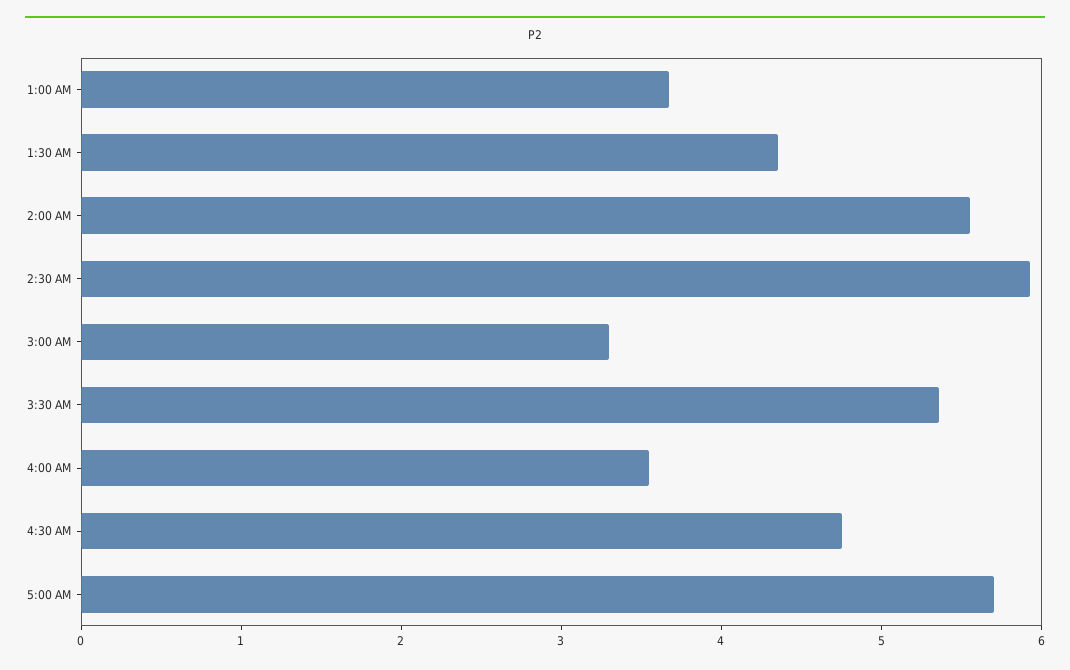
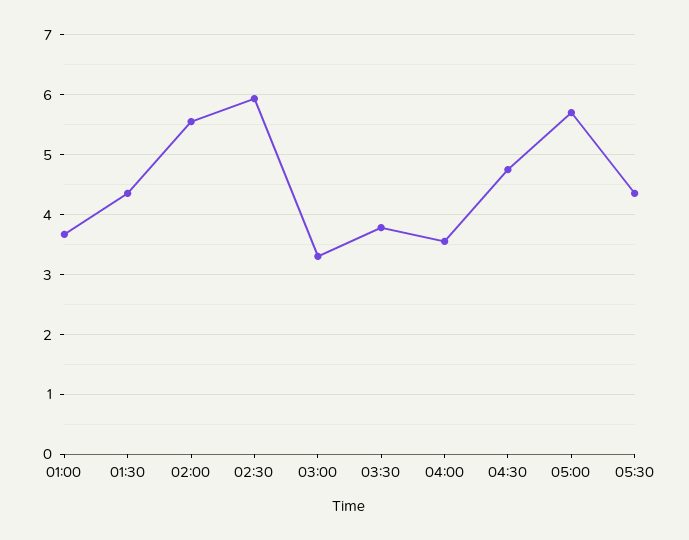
3:30 AM: 5.4 -> 3.8
05:30: none -> 4.4

